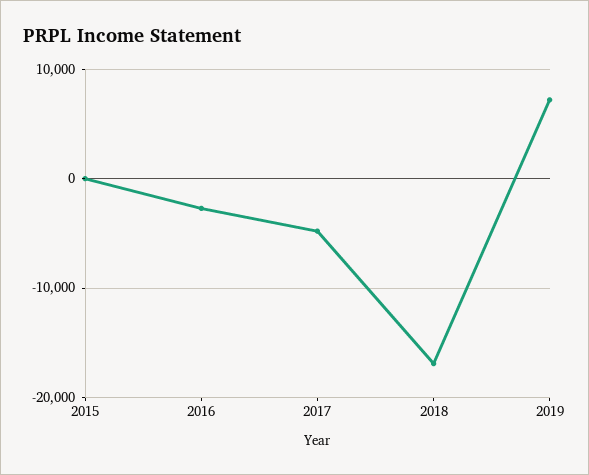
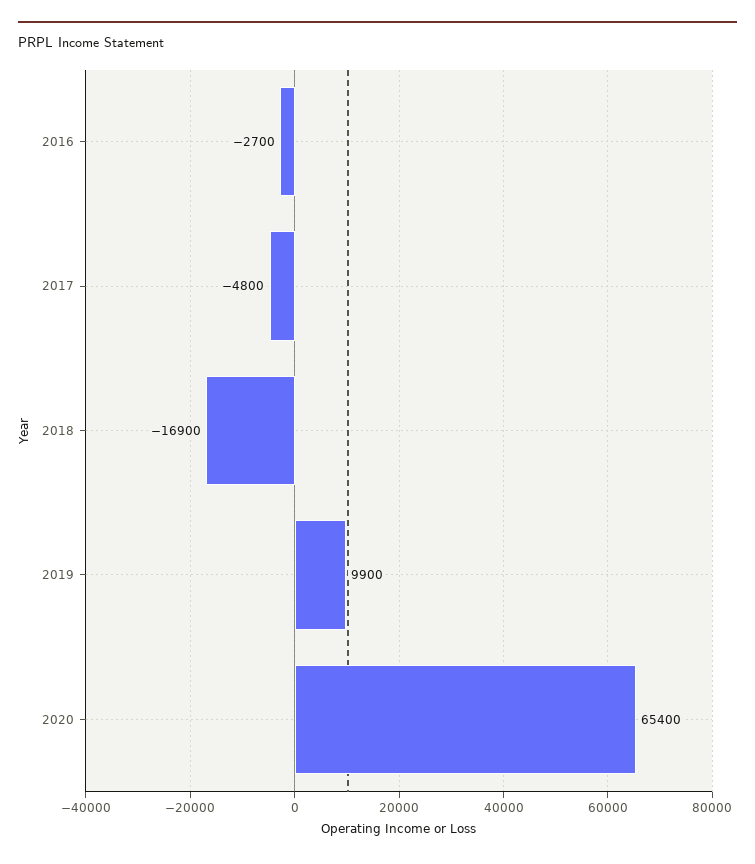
2015: 0 -> none
2019: 7000 -> 9900
2020: none -> 65400

